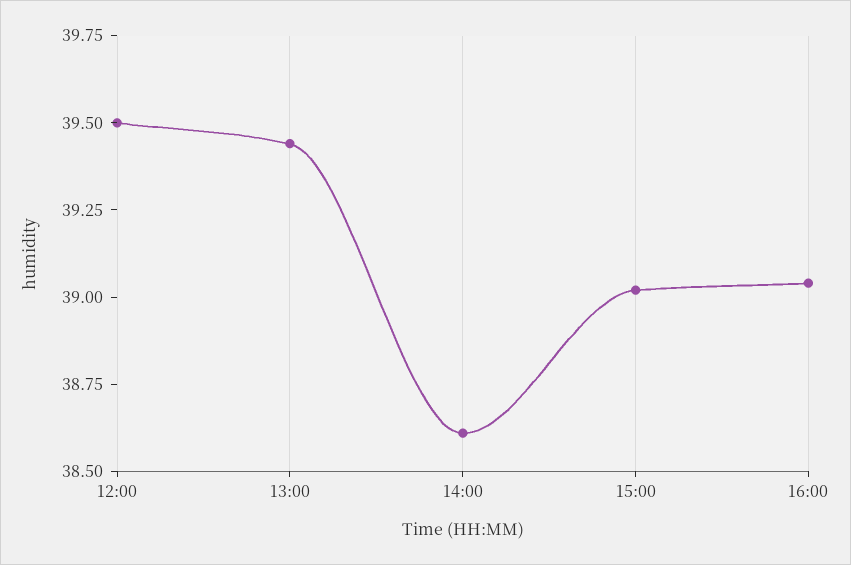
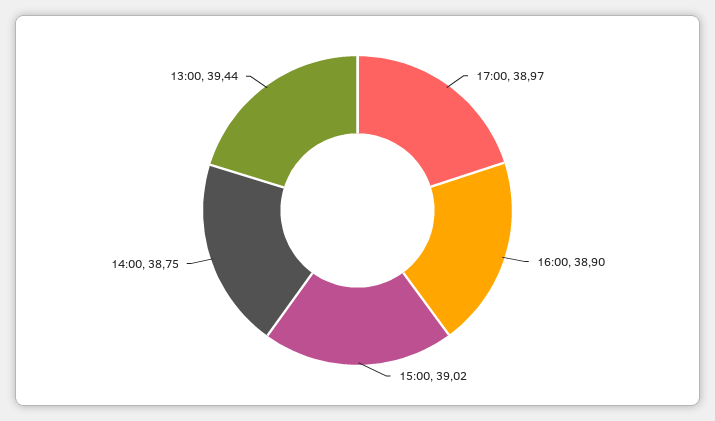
12:00: 39.5 -> none
14:00: 38.6 -> 38.75
16:00: 39.05 -> 38.9
17:00: none -> 38.97

